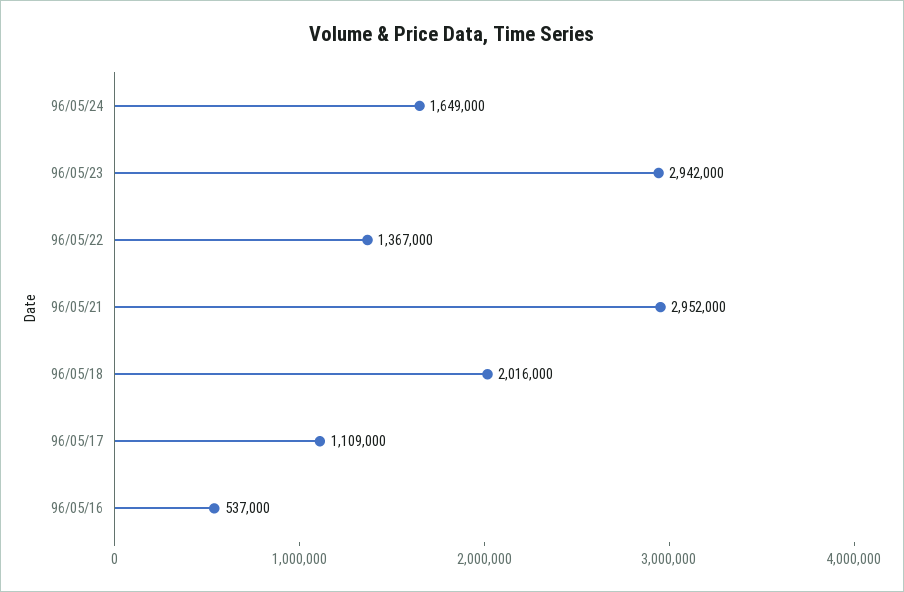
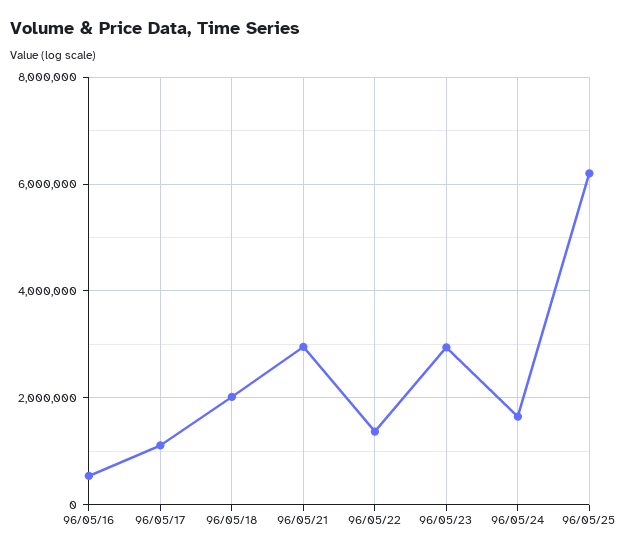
96/05/25: none -> 6200000

